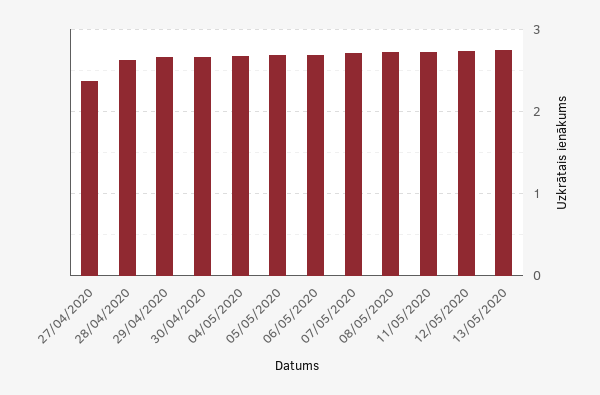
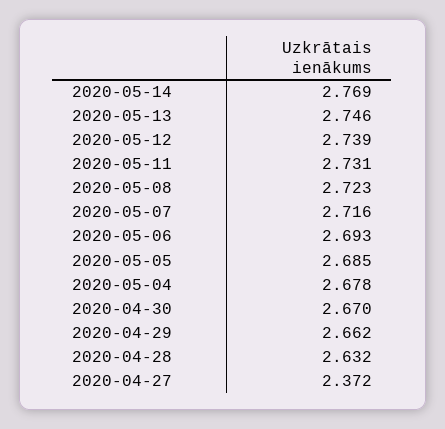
2020-05-14: none -> 2.769

